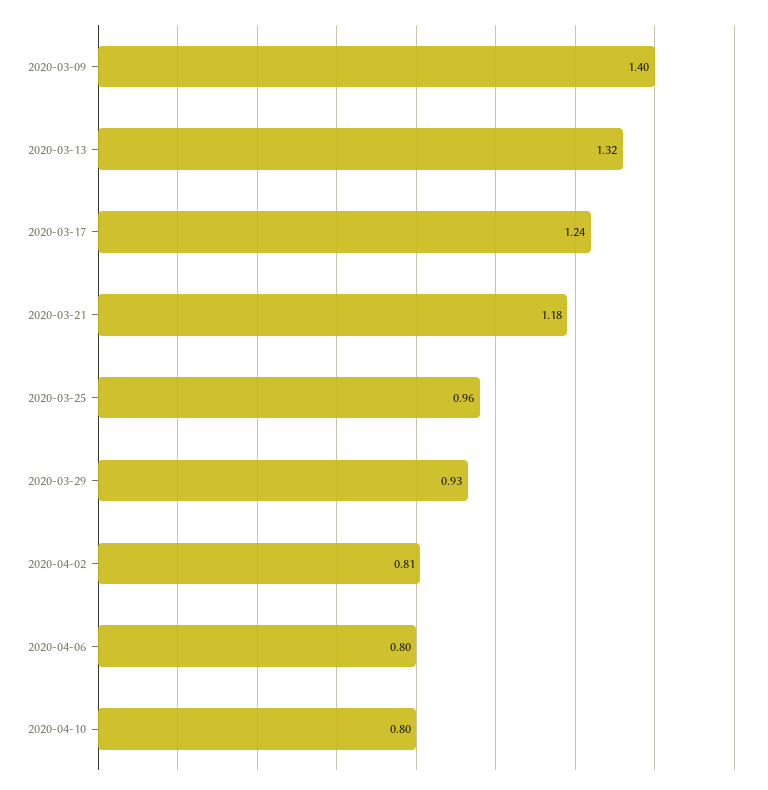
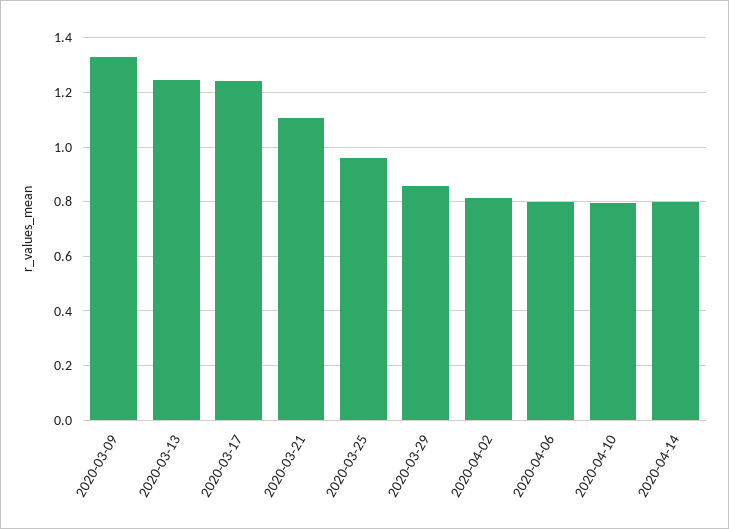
2020-03-09: 1.4 -> 1.325
2020-03-13: 1.32 -> 1.25
2020-03-21: 1.18 -> 1.1
2020-03-29: 0.93 -> 0.85
2020-04-14: none -> 0.8

